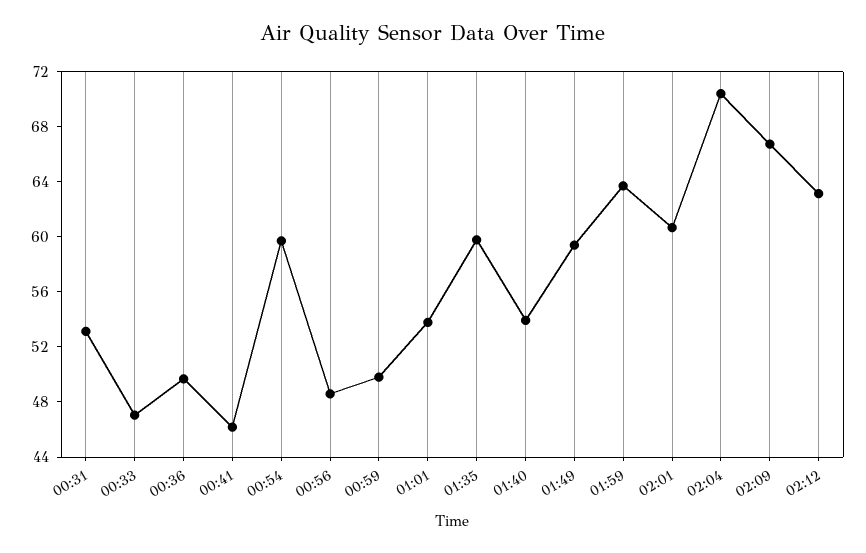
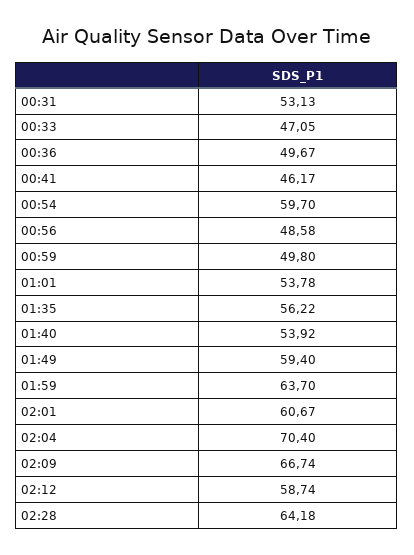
01:35: 60 -> 56.22
02:12: 63 -> 58.74
02:28: none -> 64.18

